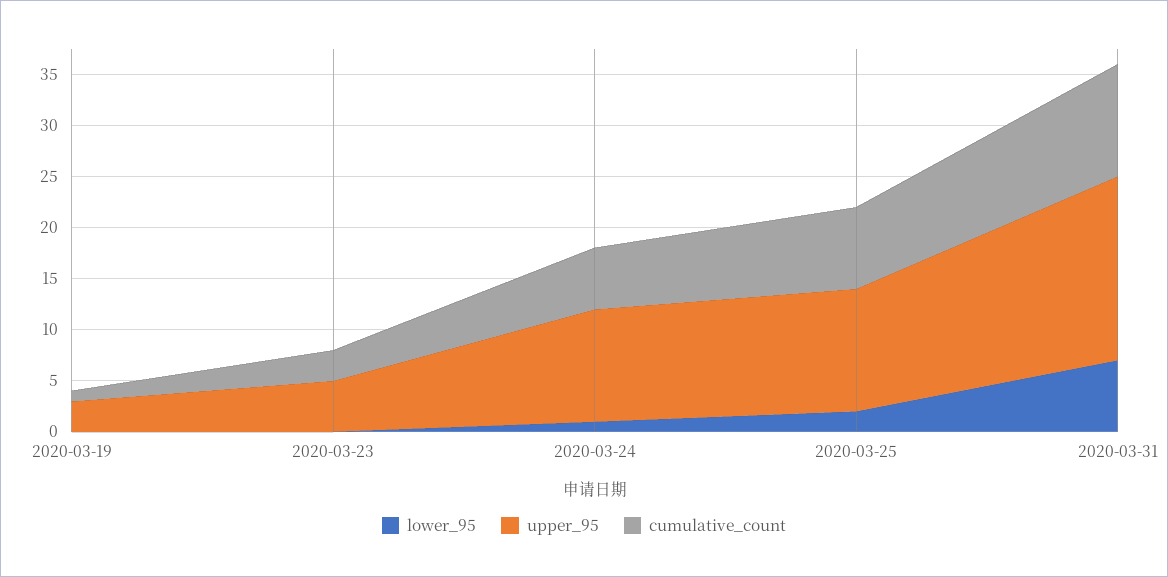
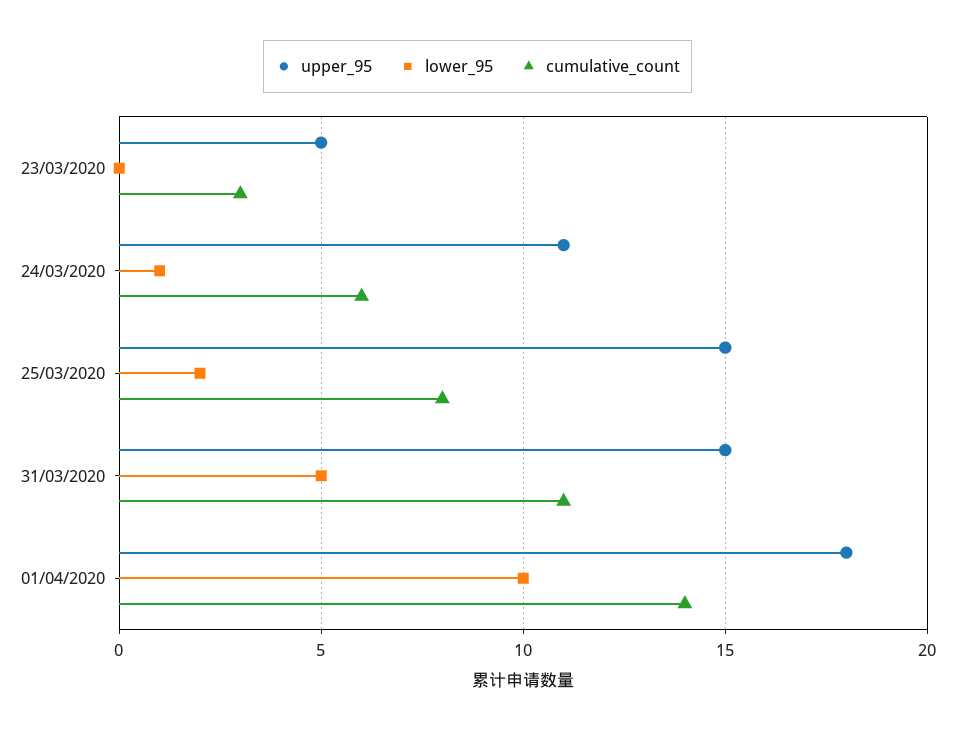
lower_95, 2020-03-19: 0 -> none
upper_95, 2020-03-19: 3 -> none
cumulative_count, 2020-03-19: 1 -> none
upper_95, 2020-03-25: 12 -> 15
lower_95, 2020-03-31: 7 -> 5
upper_95, 2020-03-31: 18 -> 15
upper_95, 01/04/2020: none -> 18
lower_95, 01/04/2020: none -> 10
cumulative_count, 01/04/2020: none -> 14

